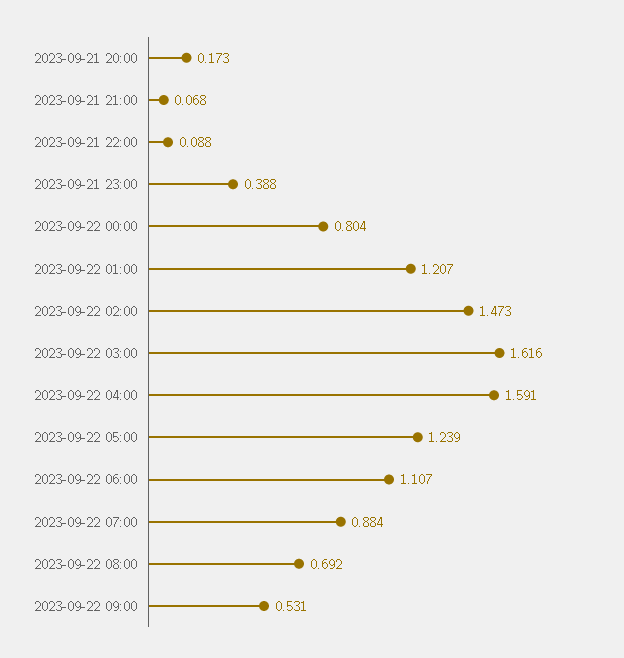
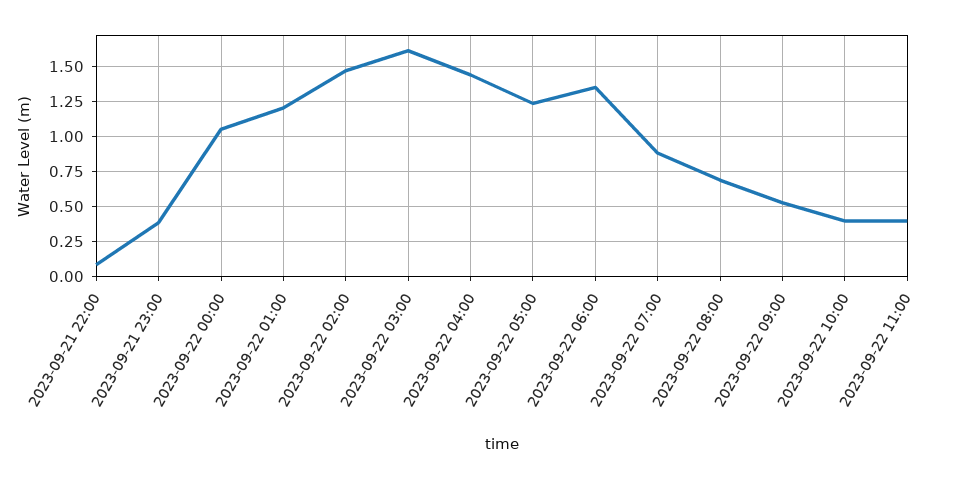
2023-09-21 20:00: 0.173 -> none
2023-09-21 21:00: 0.068 -> none
2023-09-22 00:00: 0.804 -> 1.05
2023-09-22 04:00: 1.591 -> 1.45
2023-09-22 06:00: 1.107 -> 1.35
2023-09-22 10:00: none -> 0.4
2023-09-22 11:00: none -> 0.4

